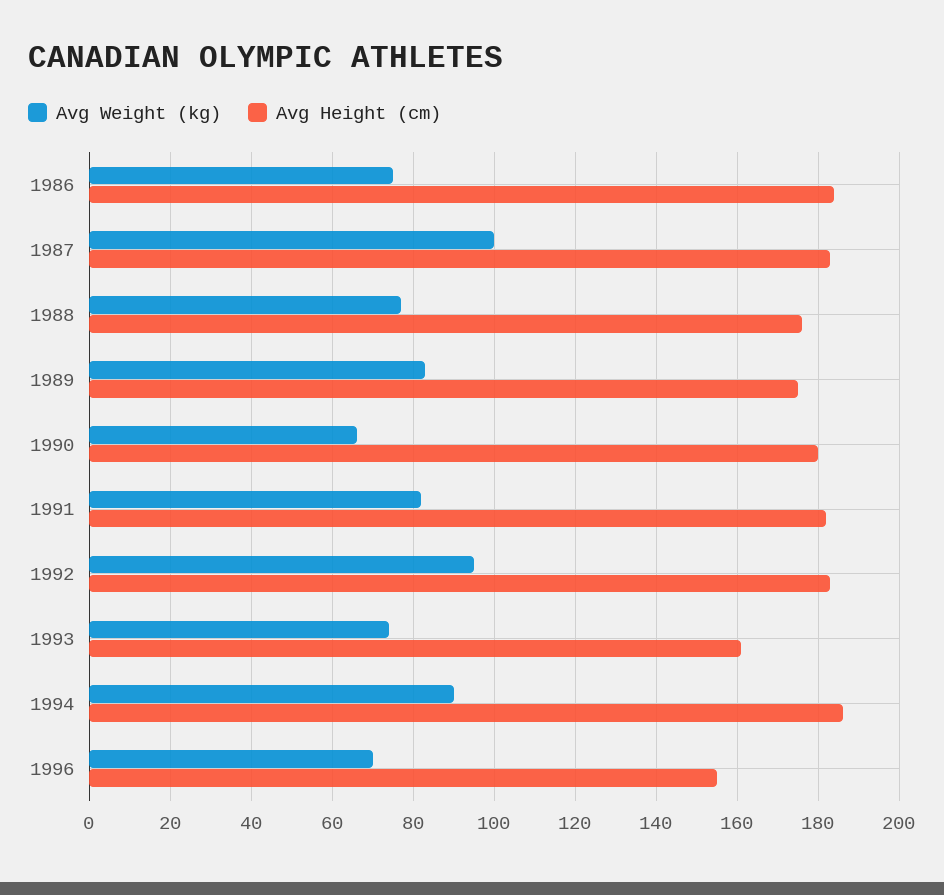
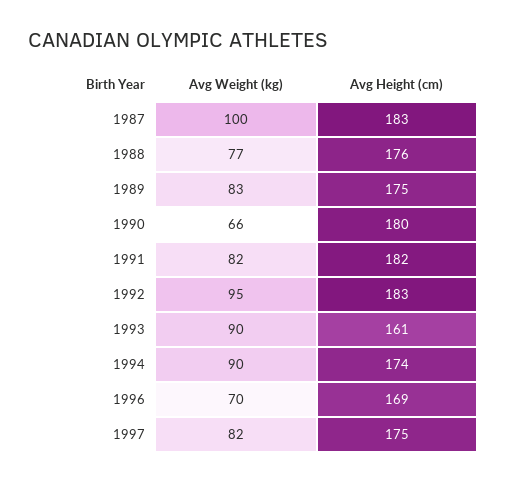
Avg Weight (kg), 1986: 75 -> none
Avg Height (cm), 1986: 185 -> none
Avg Weight (kg), 1993: 75 -> 90
Avg Height (cm), 1994: 185 -> 174
Avg Height (cm), 1996: 155 -> 169
Avg Weight (kg), 1997: none -> 82
Avg Height (cm), 1997: none -> 175

